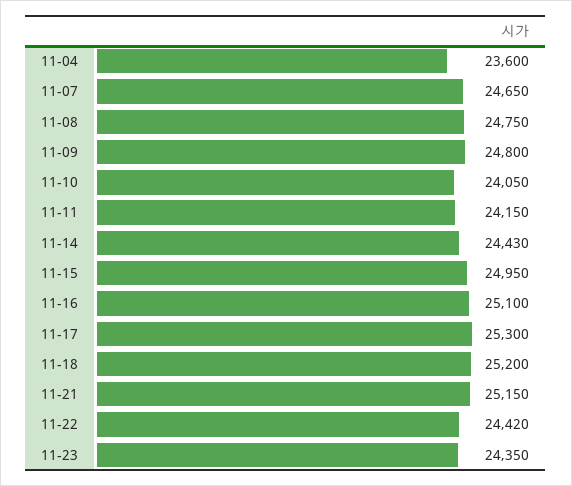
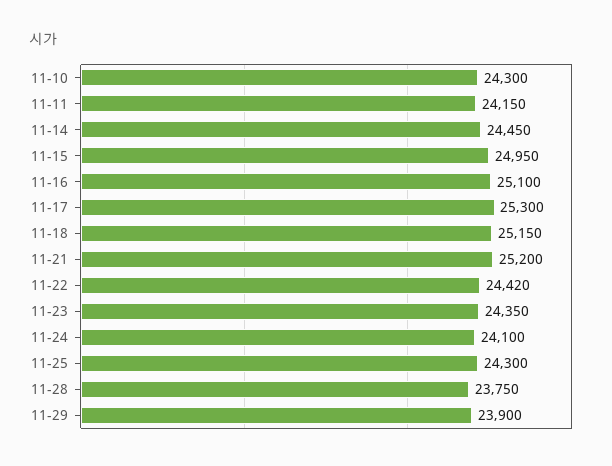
11-04: 23600 -> none
11-07: 24650 -> none
11-08: 24750 -> none
11-09: 24800 -> none
11-10: 24050 -> 24300
11-14: 24430 -> 24450
11-18: 25200 -> 25150
11-21: 25150 -> 25200
11-24: none -> 24100
11-25: none -> 24300
11-28: none -> 23750
11-29: none -> 23900

